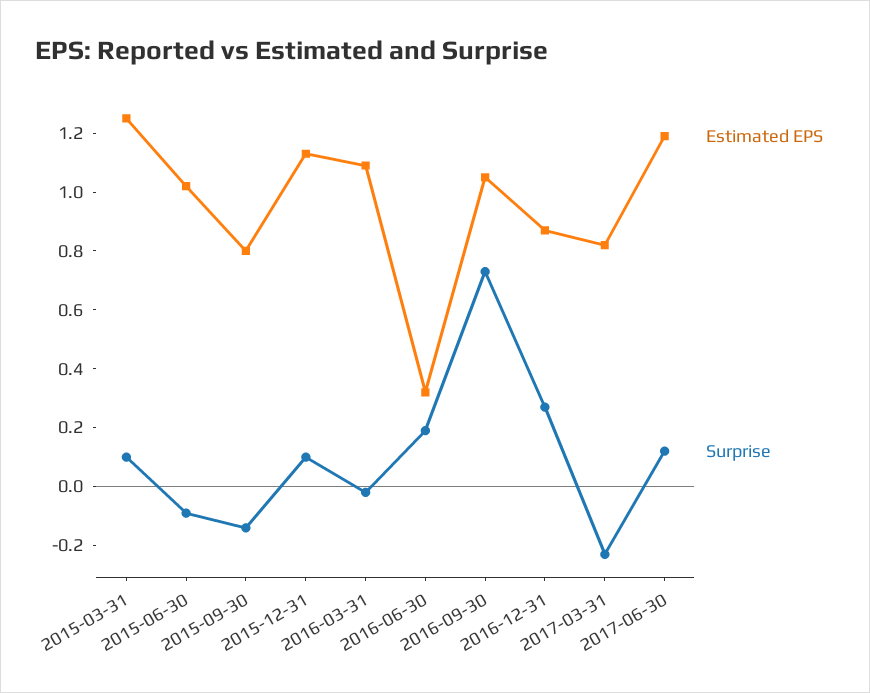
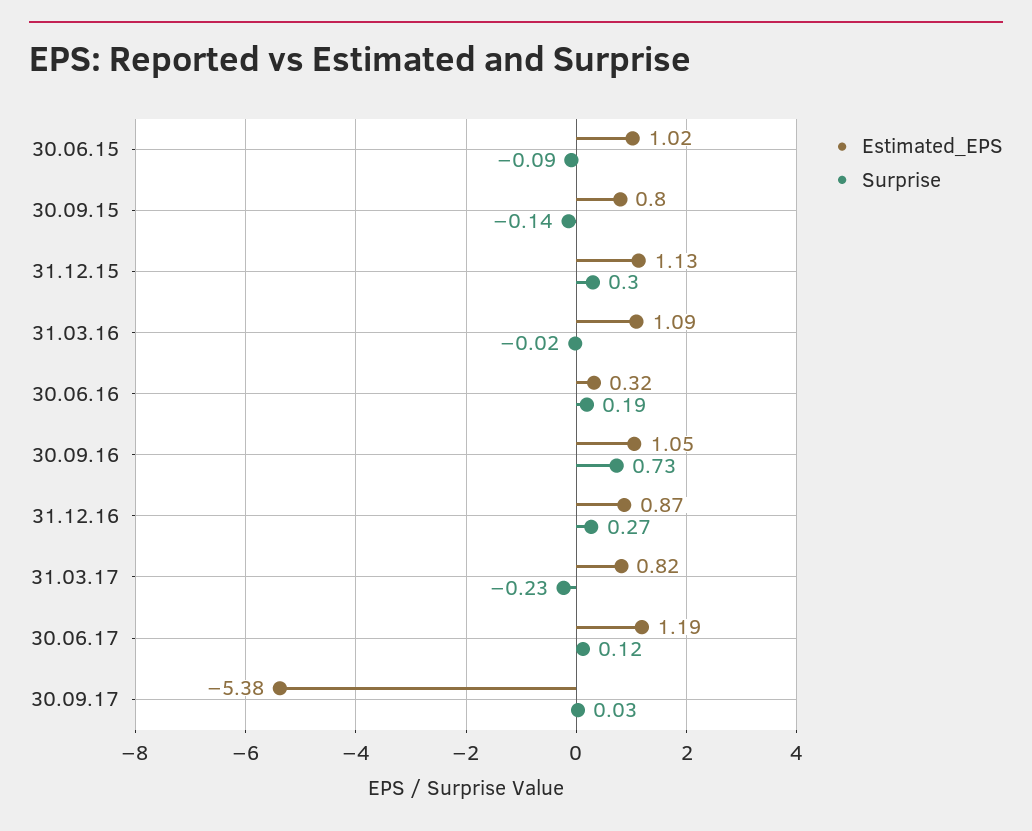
Estimated EPS, 2015-03-31: 1.25 -> none
Surprise, 2015-03-31: 0.1 -> none
Surprise, 2015-12-31: 0.1 -> 0.3
Estimated EPS, 30.09.17: none -> -5.38
Surprise, 30.09.17: none -> 0.03

